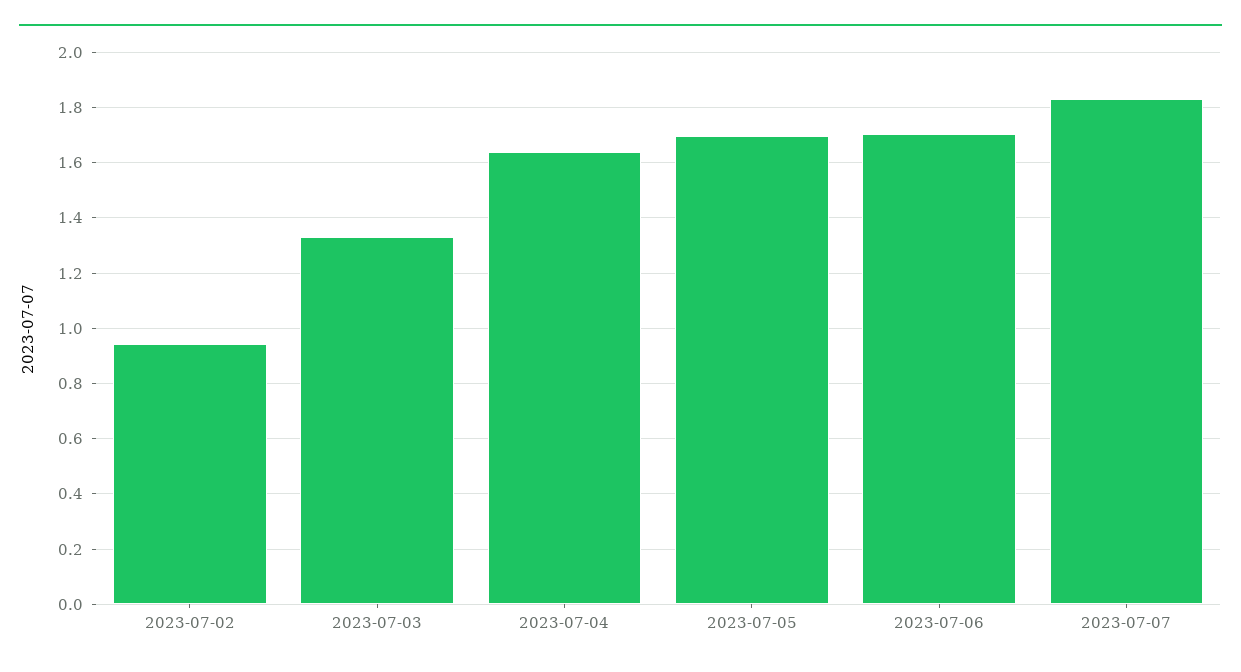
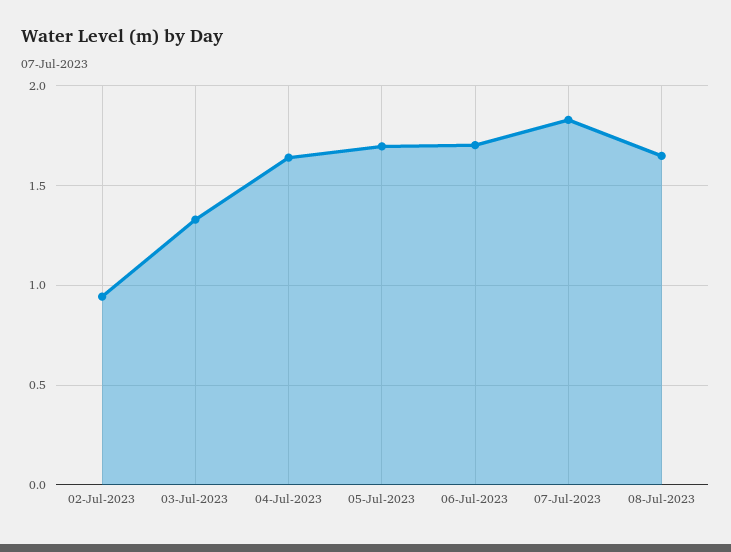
08-Jul-2023: none -> 1.65

